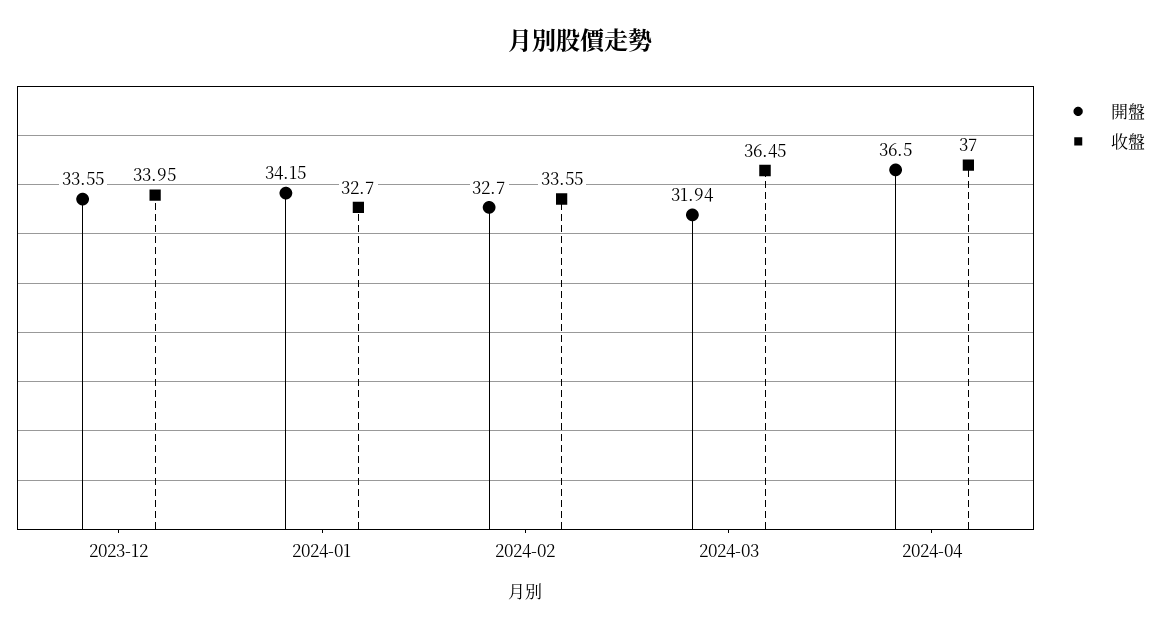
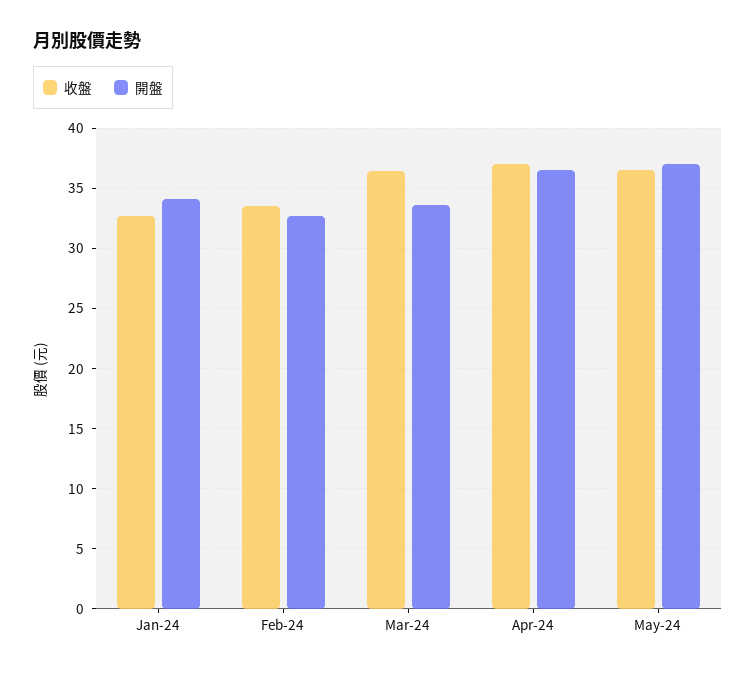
開盤, 2023-12: 33.55 -> none
收盤, 2023-12: 33.95 -> none
開盤, 2024-03: 31.94 -> 33.5
收盤, May-24: none -> 36.5
開盤, May-24: none -> 37

